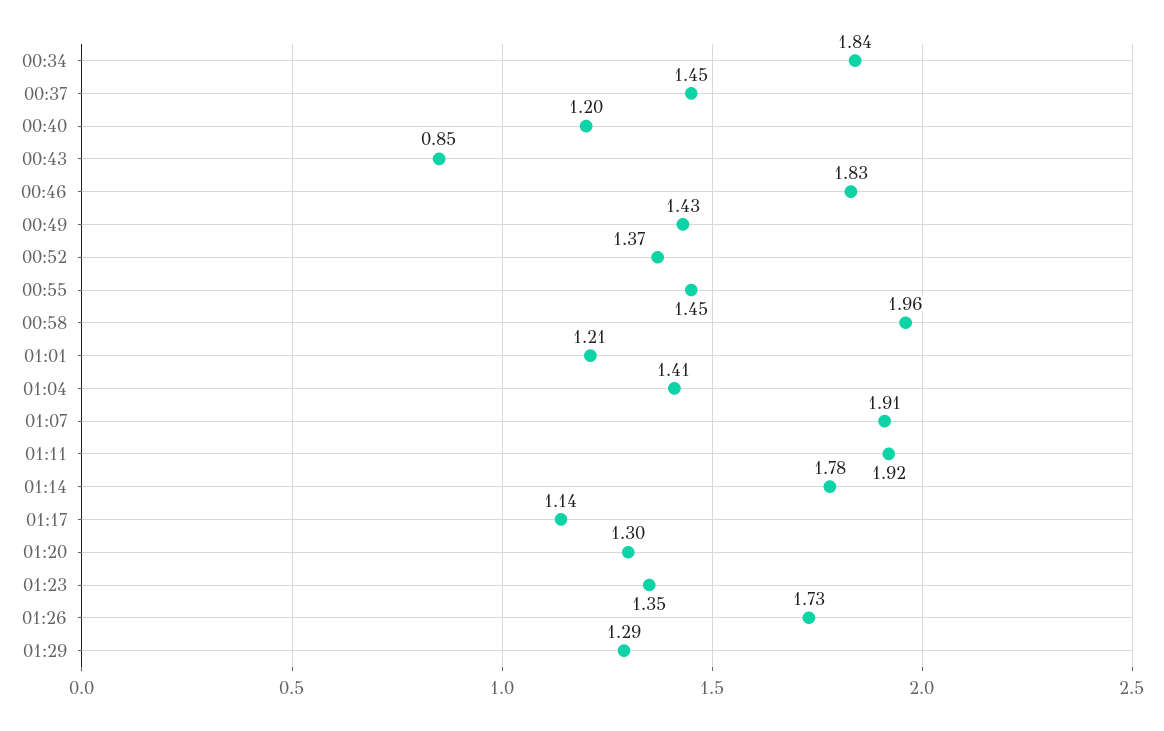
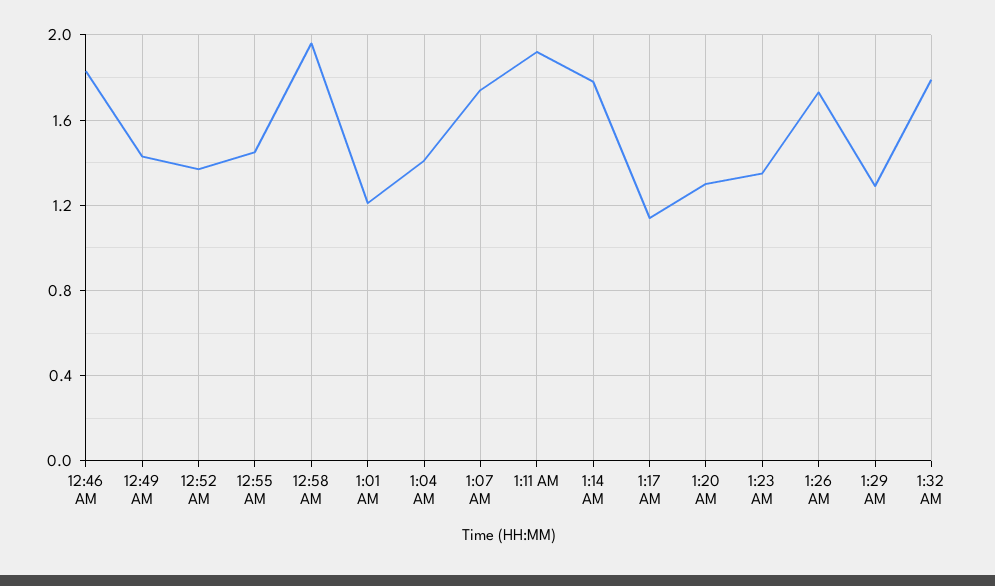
00:34: 1.84 -> none
00:37: 1.45 -> none
00:40: 1.2 -> none
00:43: 0.85 -> none
01:07: 1.91 -> 1.75
1:32 AM: none -> 1.8

